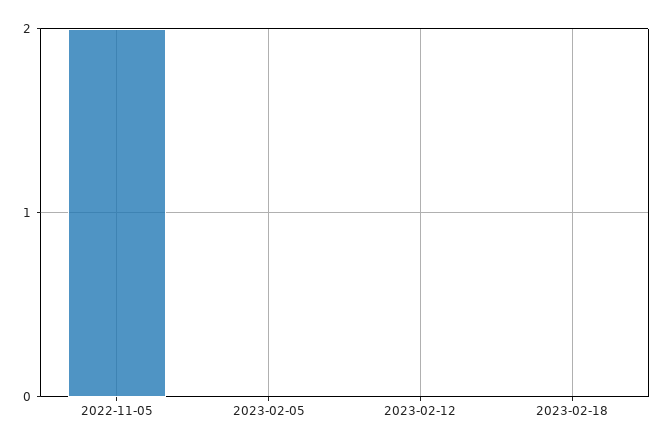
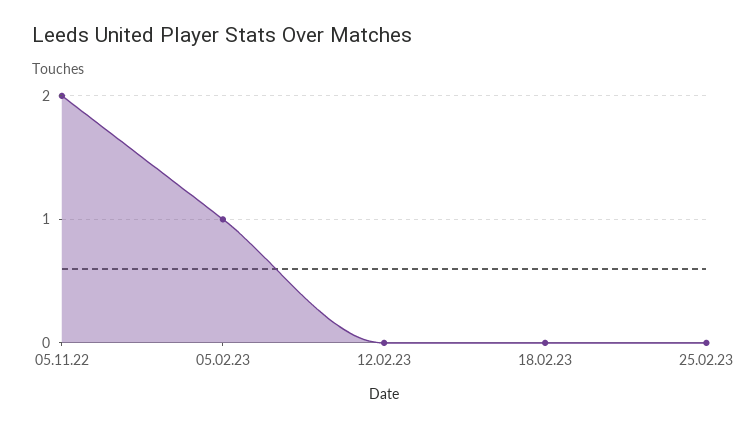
2023-02-05: 0 -> 1
25.02.23: none -> 0

